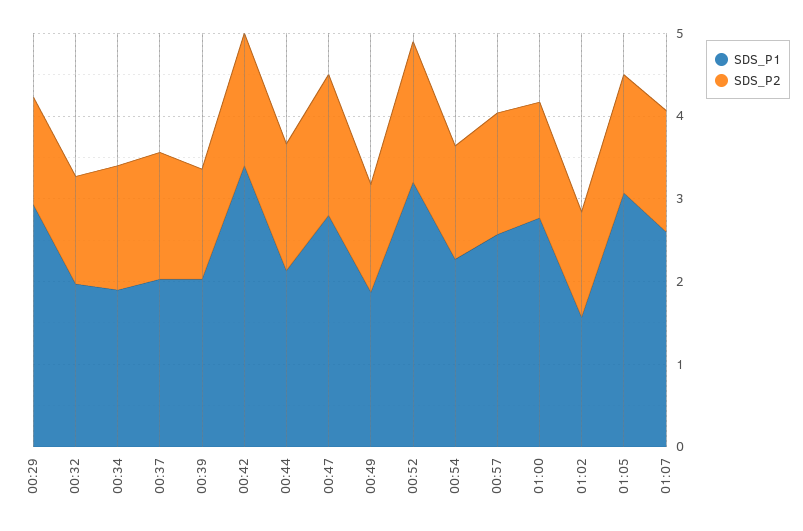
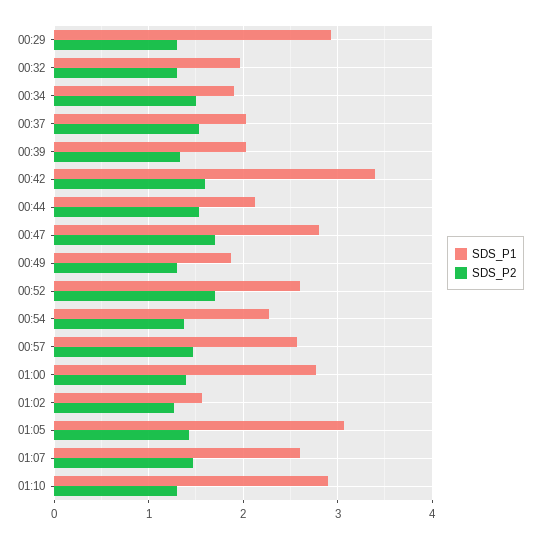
SDS_P1, 00:52: 3.2 -> 2.6
SDS_P1, 01:10: none -> 2.9
SDS_P2, 01:10: none -> 1.3

